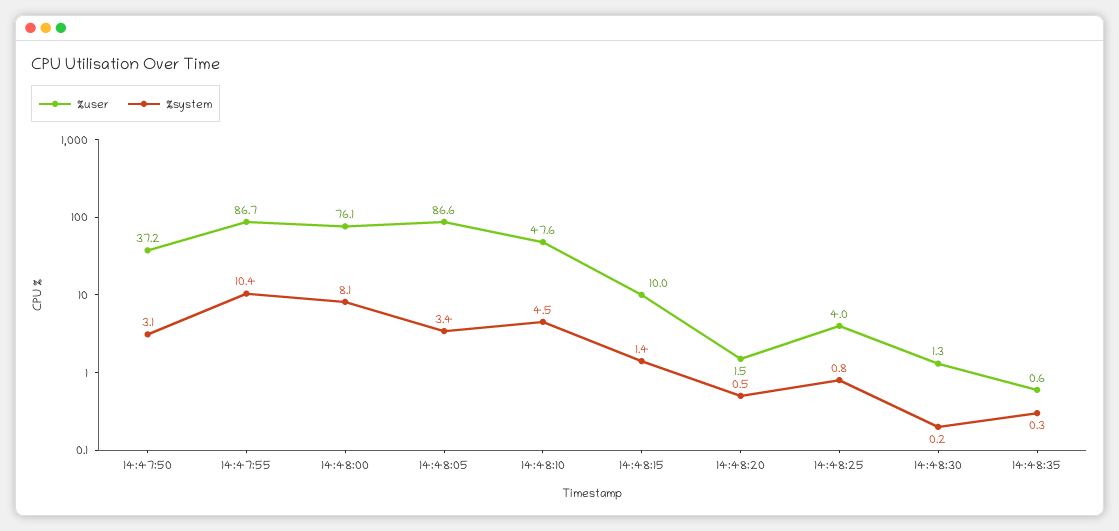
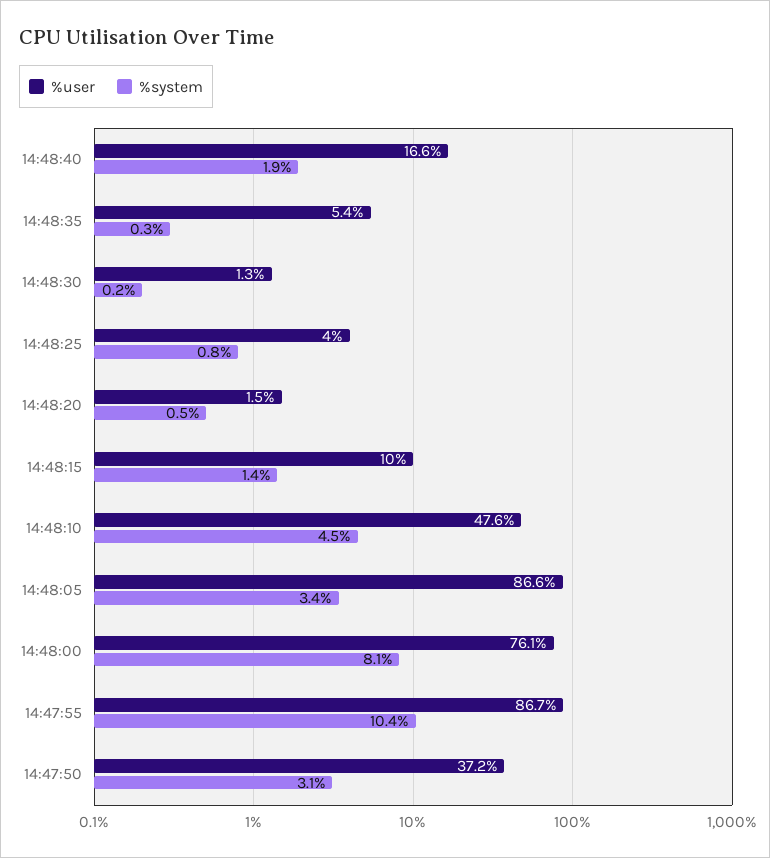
%user, 14:48:35: 0.6 -> 5.4
%user, 14:48:40: none -> 16.6
%system, 14:48:40: none -> 1.9

